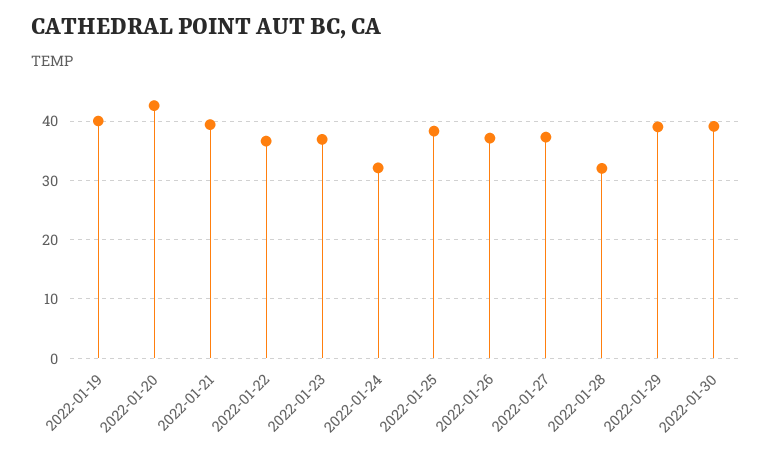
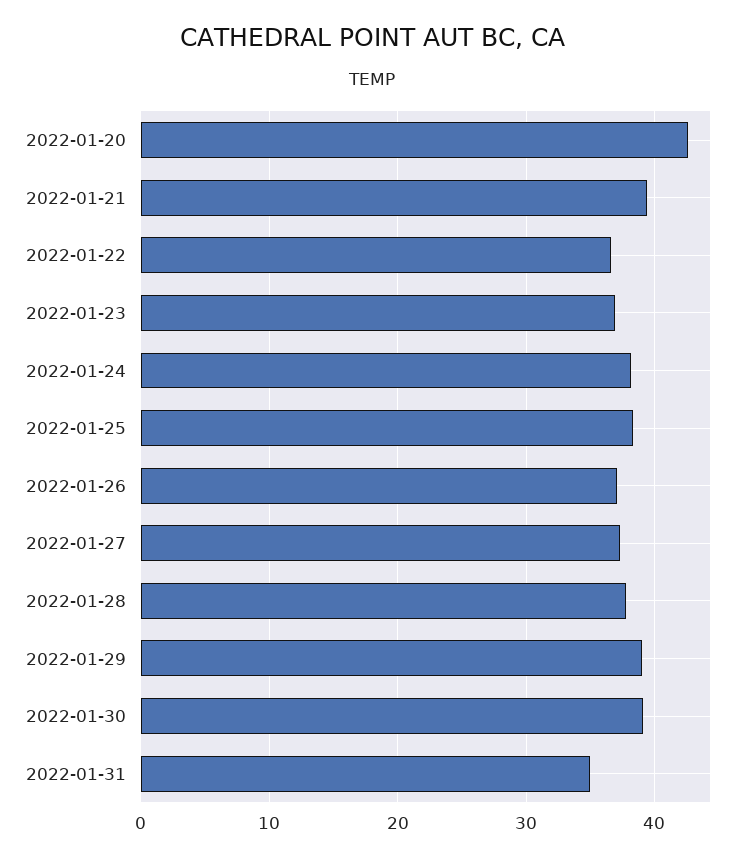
2022-01-19: 40 -> none
2022-01-24: 32 -> 38
2022-01-28: 32 -> 38
2022-01-31: none -> 35

